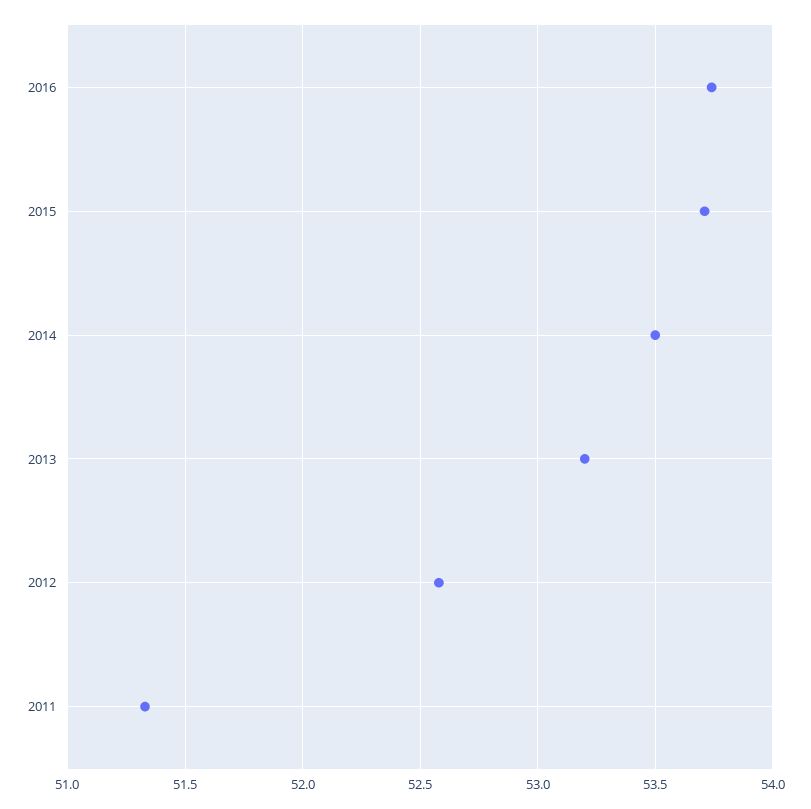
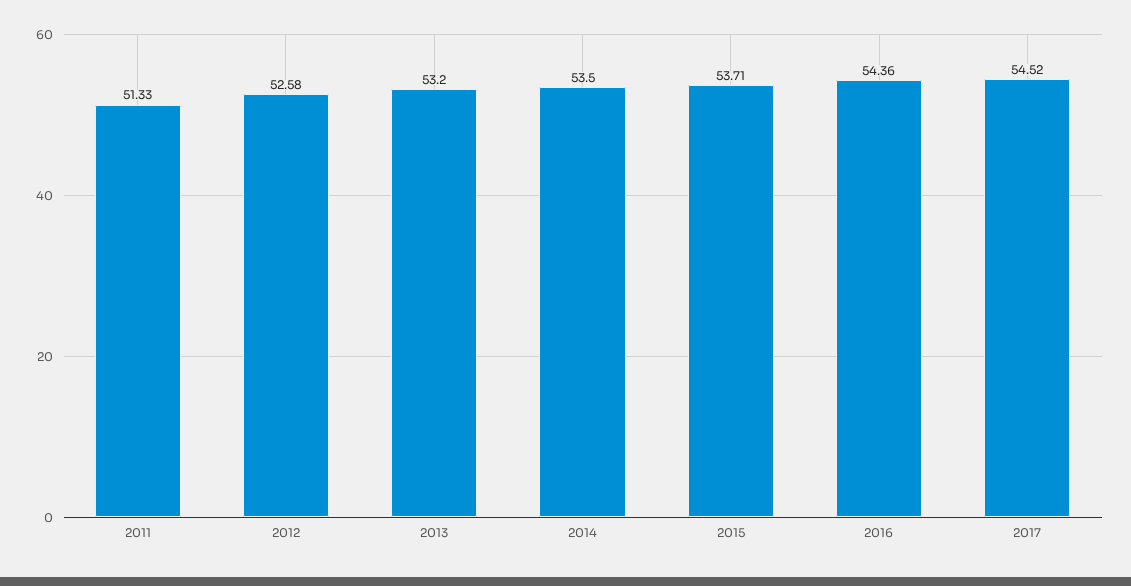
2016: 53.75 -> 54.36
2017: none -> 54.52

